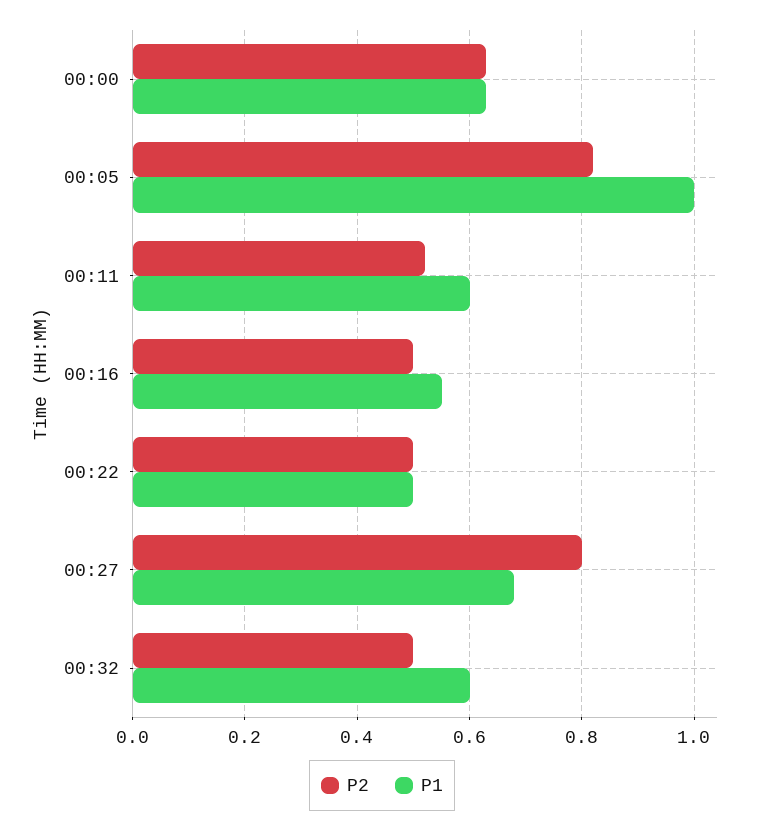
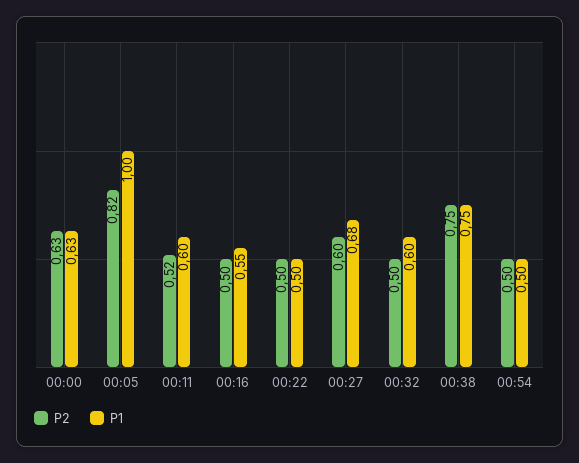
P2, 00:27: 0.8 -> 0.6
P2, 00:38: none -> 0.75
P1, 00:38: none -> 0.75
P2, 00:54: none -> 0.5
P1, 00:54: none -> 0.5

